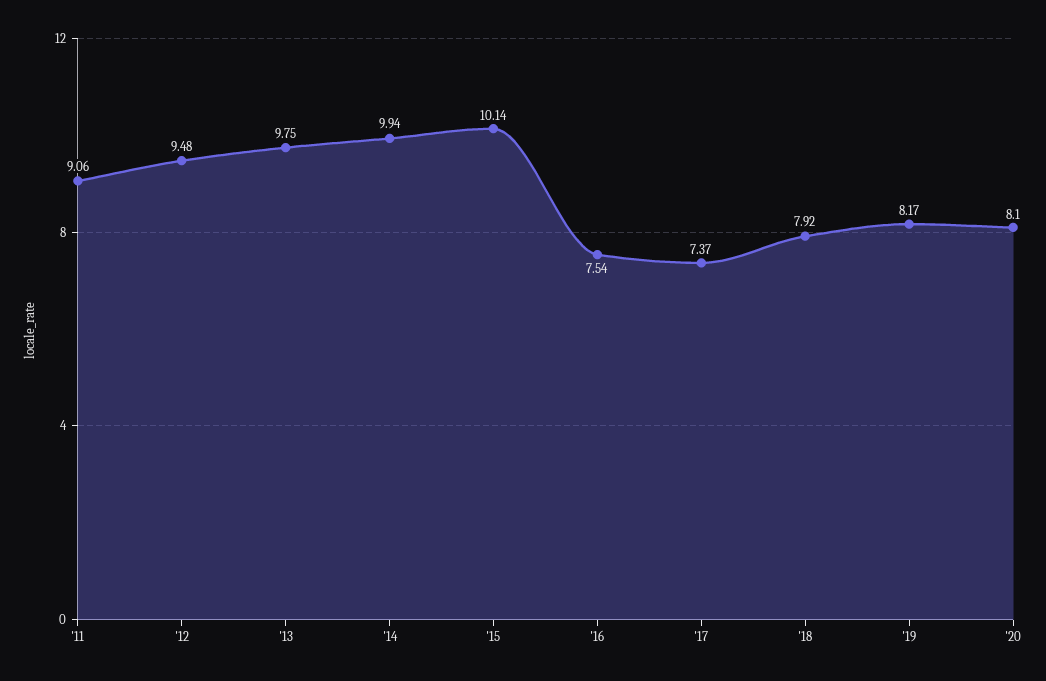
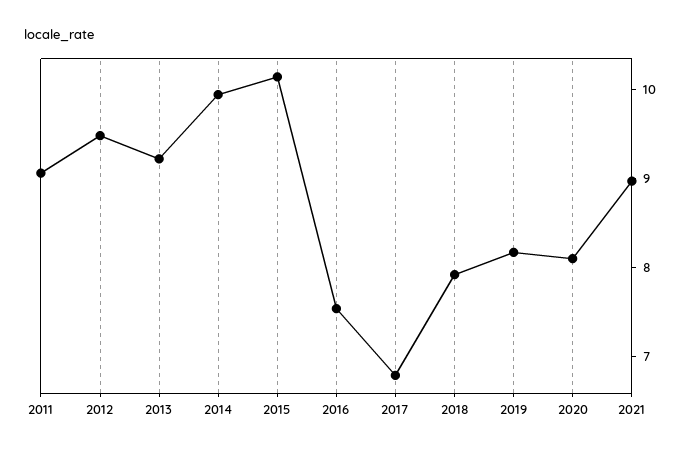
'13: 9.75 -> 9.2
'17: 7.37 -> 6.8
2021: none -> 9

